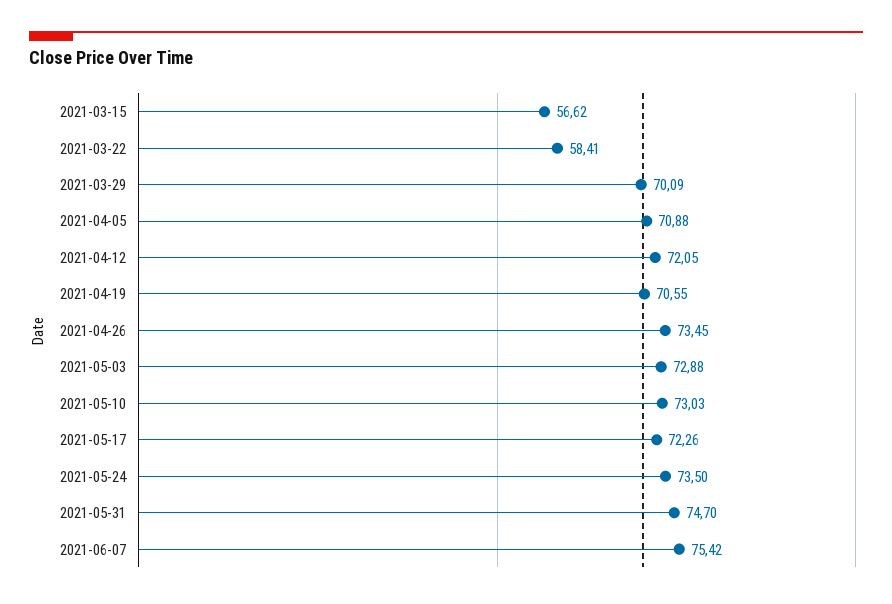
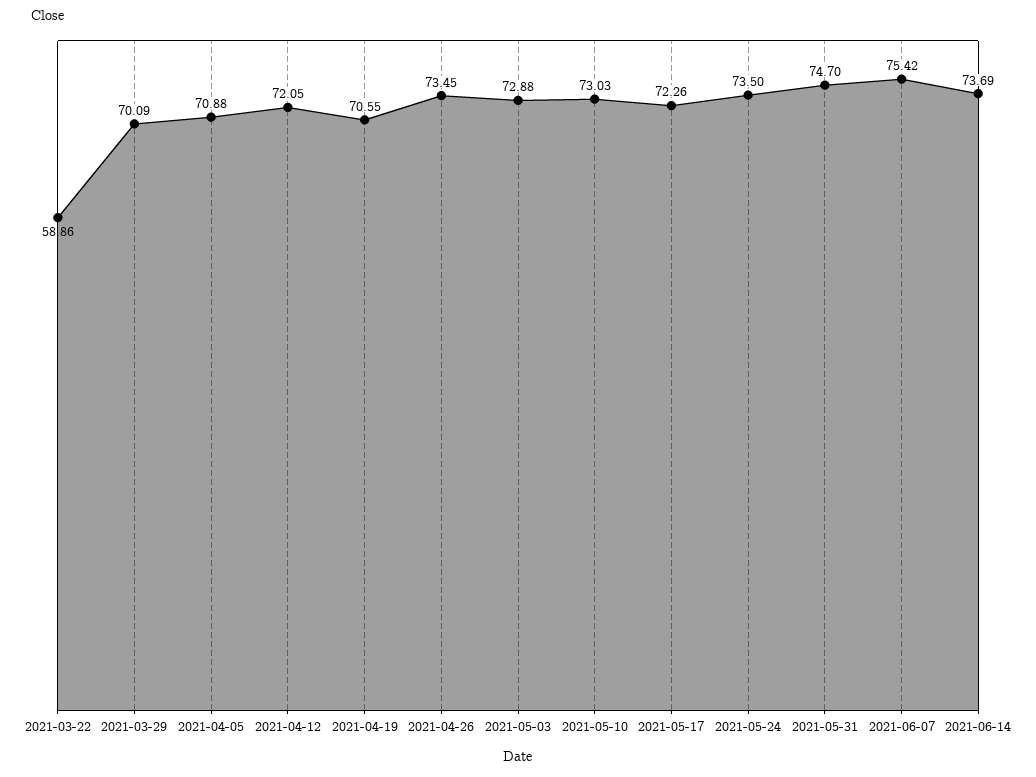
2021-03-15: 56.62 -> none
2021-03-22: 58.41 -> 58.86
2021-06-14: none -> 73.69

